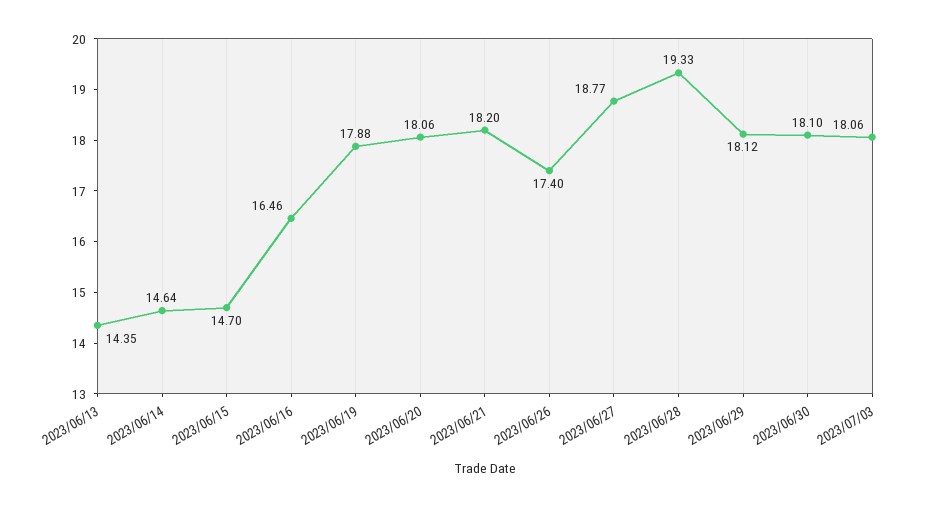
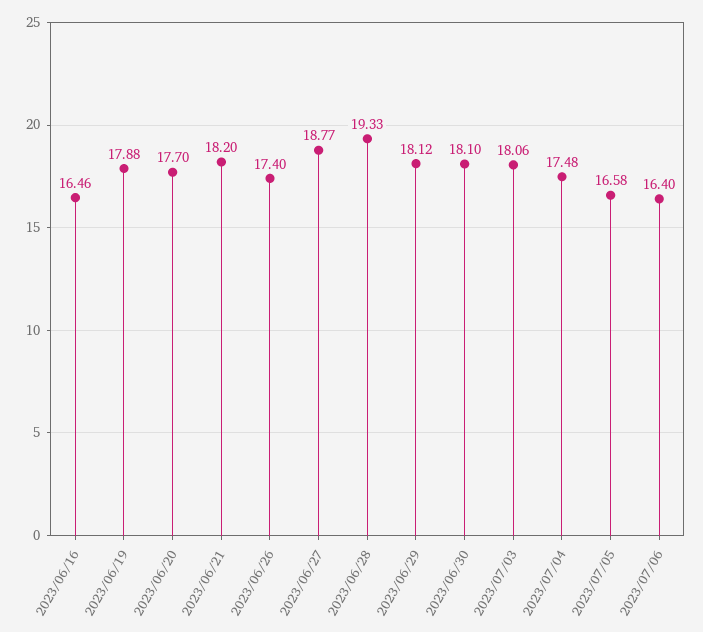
2023/06/13: 14.35 -> none
2023/06/14: 14.64 -> none
2023/06/15: 14.7 -> none
2023/06/20: 18.06 -> 17.7
2023/07/04: none -> 17.48
2023/07/05: none -> 16.58
2023/07/06: none -> 16.4

